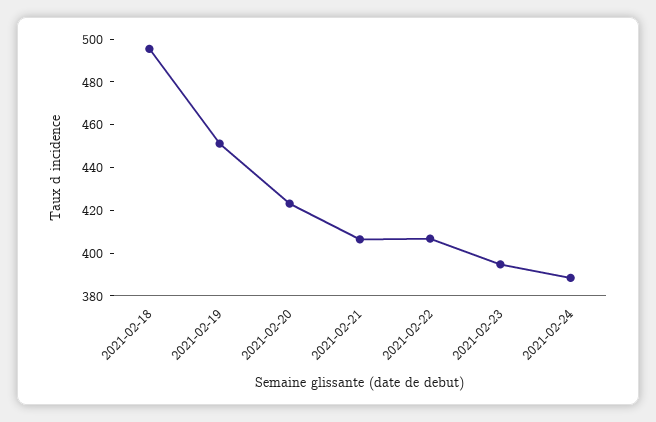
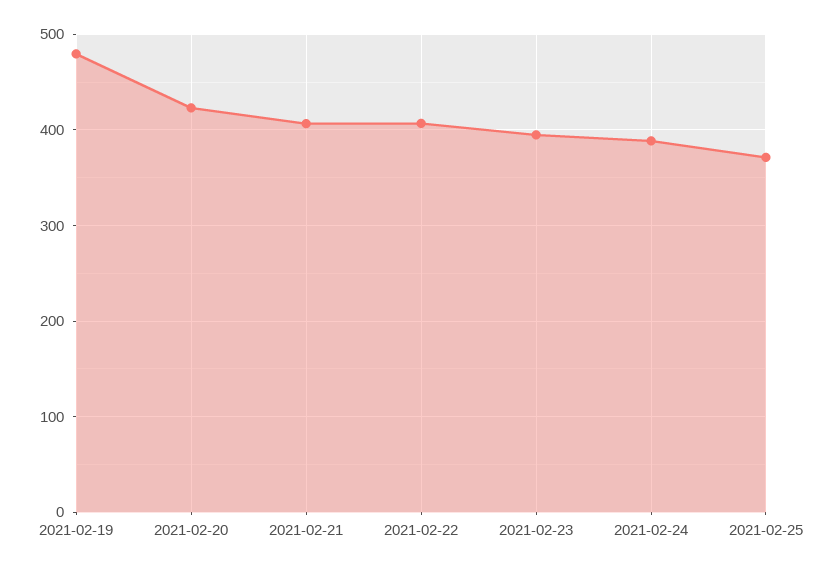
2021-02-18: 495 -> none
2021-02-19: 450 -> 480
2021-02-25: none -> 370

